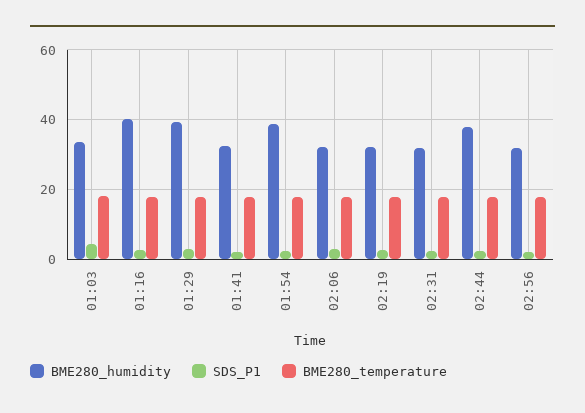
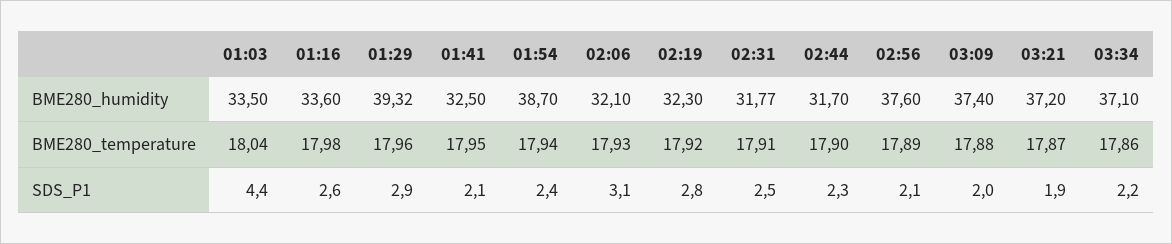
BME280_humidity, 01:16: 40 -> 33.6
BME280_humidity, 02:44: 38 -> 31.7
BME280_humidity, 02:56: 32 -> 37.6
BME280_humidity, 03:09: none -> 37.4
BME280_humidity, 03:21: none -> 37.2
BME280_humidity, 03:34: none -> 37.1
BME280_temperature, 03:09: none -> 17.88
BME280_temperature, 03:21: none -> 17.87
BME280_temperature, 03:34: none -> 17.86
SDS_P1, 03:09: none -> 2
SDS_P1, 03:21: none -> 1.9
SDS_P1, 03:34: none -> 2.2

